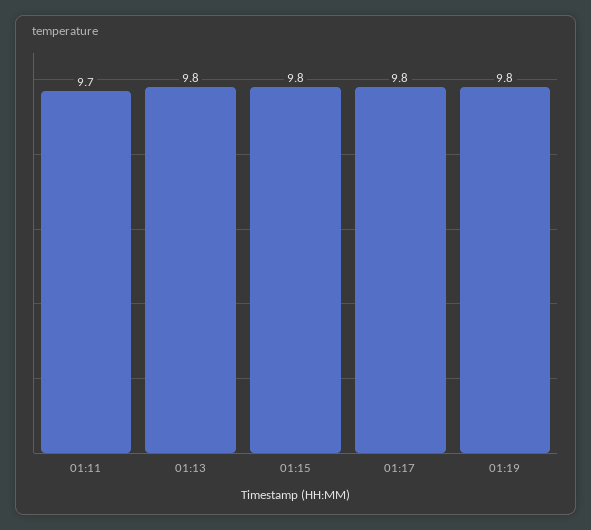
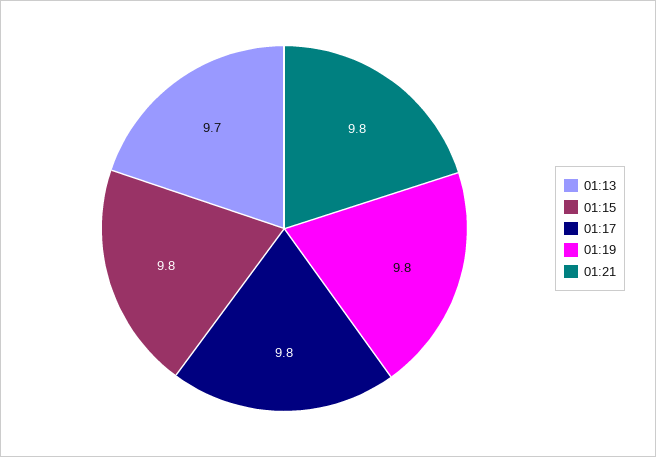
01:11: 9.7 -> none
01:13: 9.8 -> 9.7
01:21: none -> 9.8

